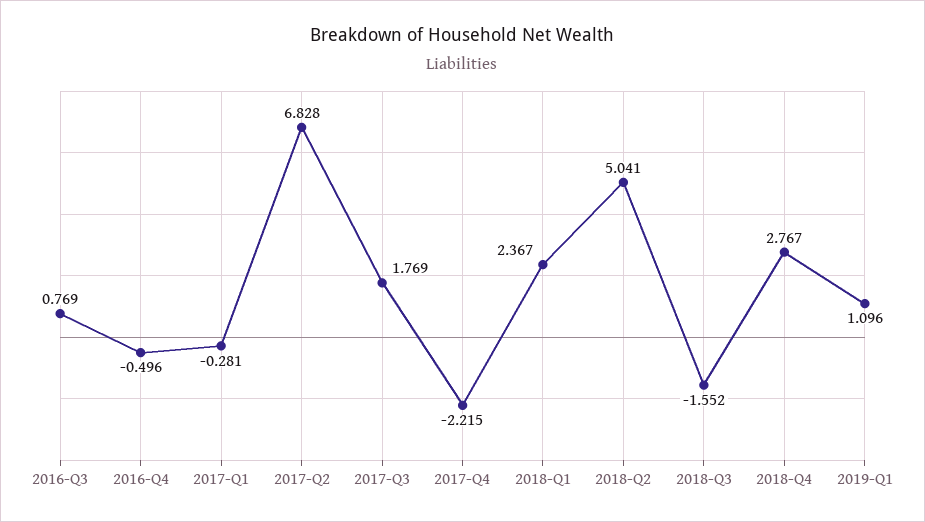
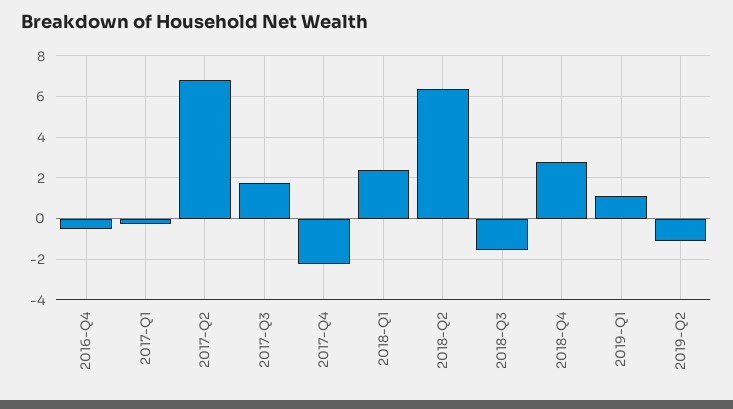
2016-Q3: 0.769 -> none
2018-Q2: 5.041 -> 6.5
2019-Q2: none -> -1

